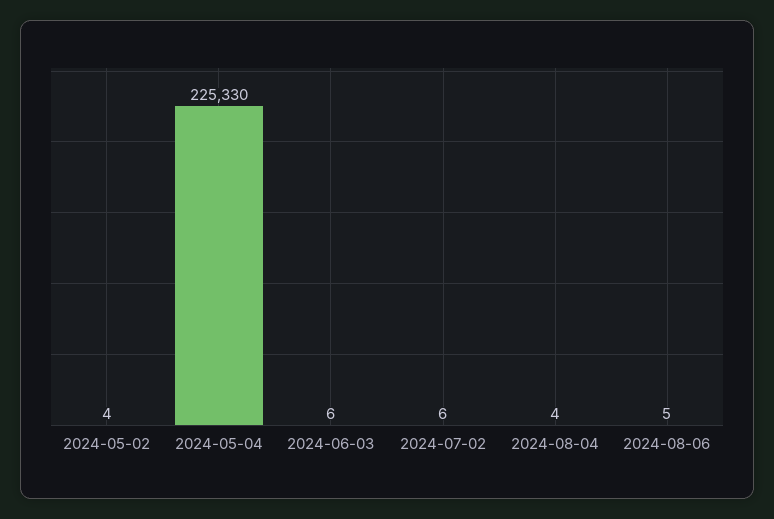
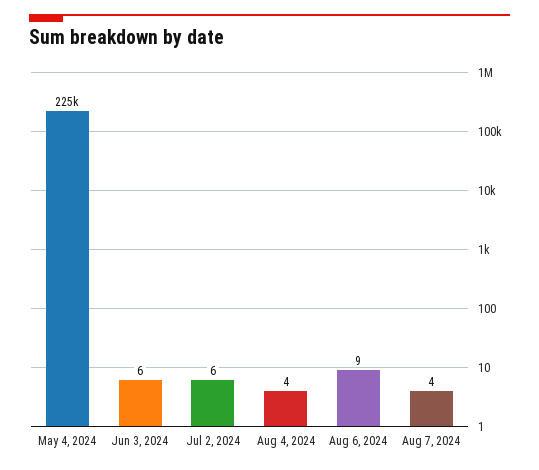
2024-05-02: 4 -> none
2024-08-06: 5 -> 9
Aug 7, 2024: none -> 4

